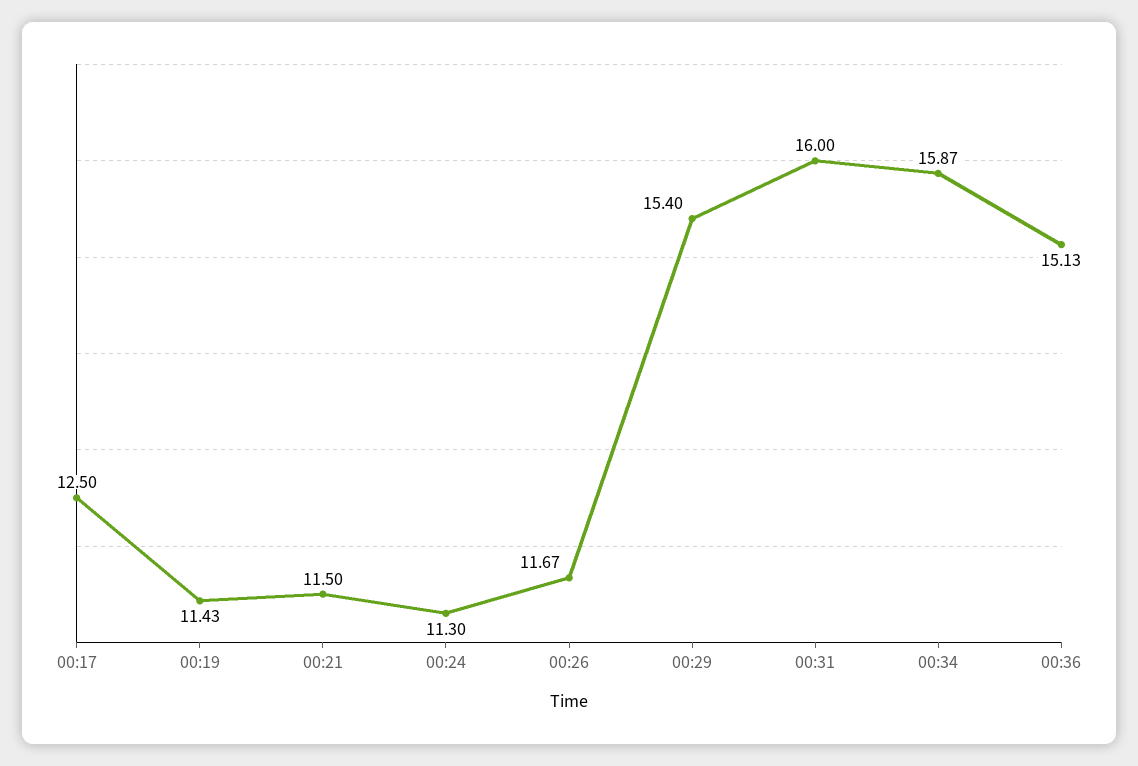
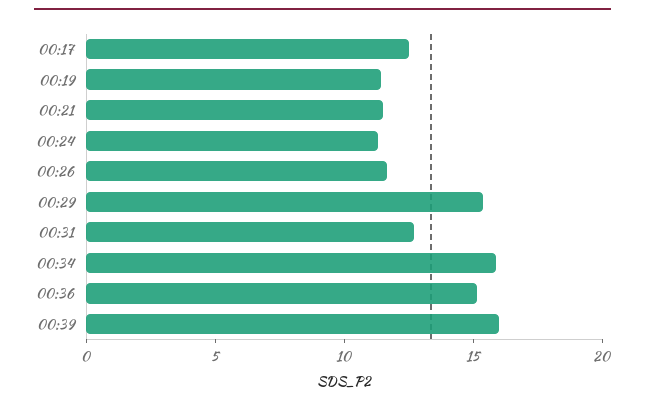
00:31: 16 -> 13
00:39: none -> 16

